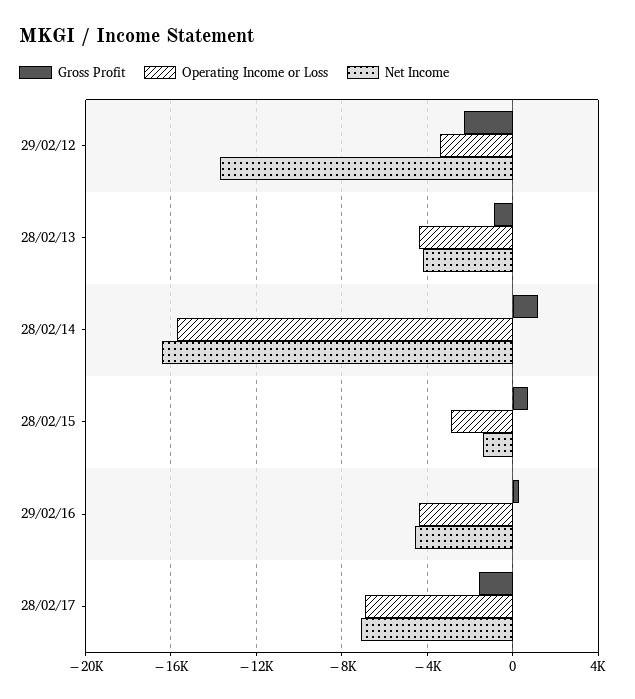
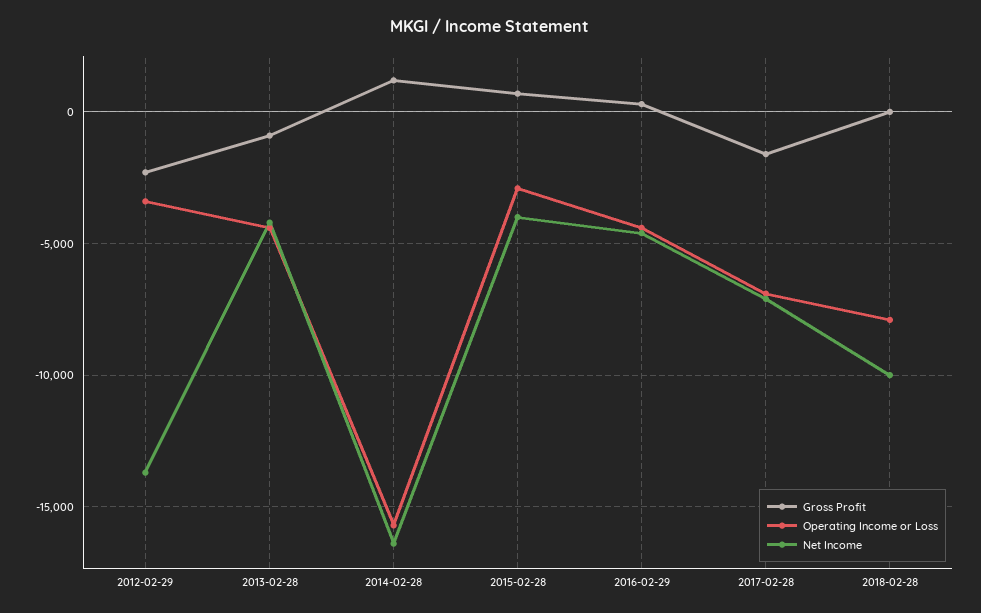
Net Income, 28/02/15: -1500 -> -4000
Gross Profit, 2018-02-28: none -> 0
Operating Income or Loss, 2018-02-28: none -> -8000
Net Income, 2018-02-28: none -> -10000

